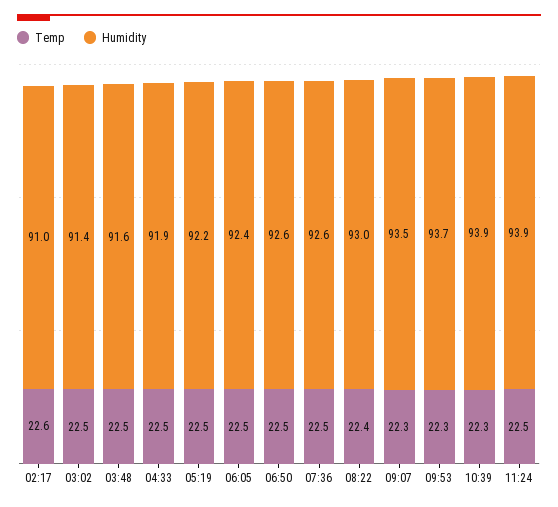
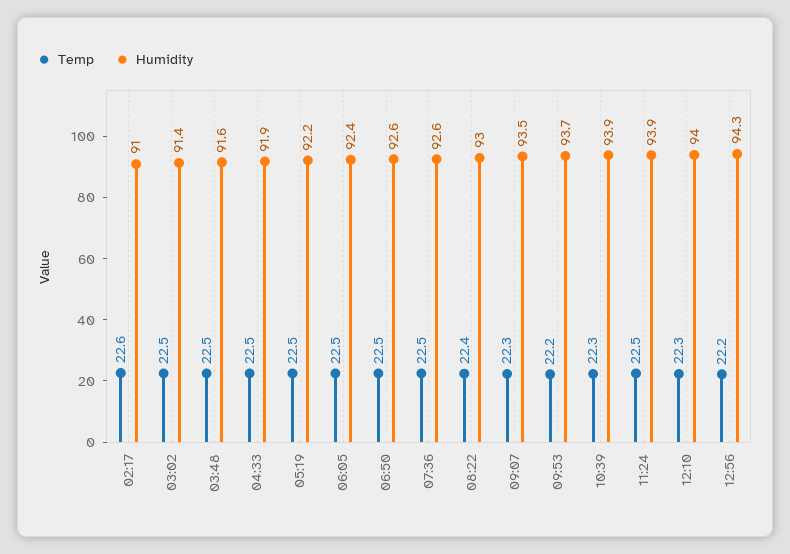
Temp, 09:53: 22.3 -> 22.2
Temp, 12:10: none -> 22.3
Humidity, 12:10: none -> 94
Temp, 12:56: none -> 22.2
Humidity, 12:56: none -> 94.3

